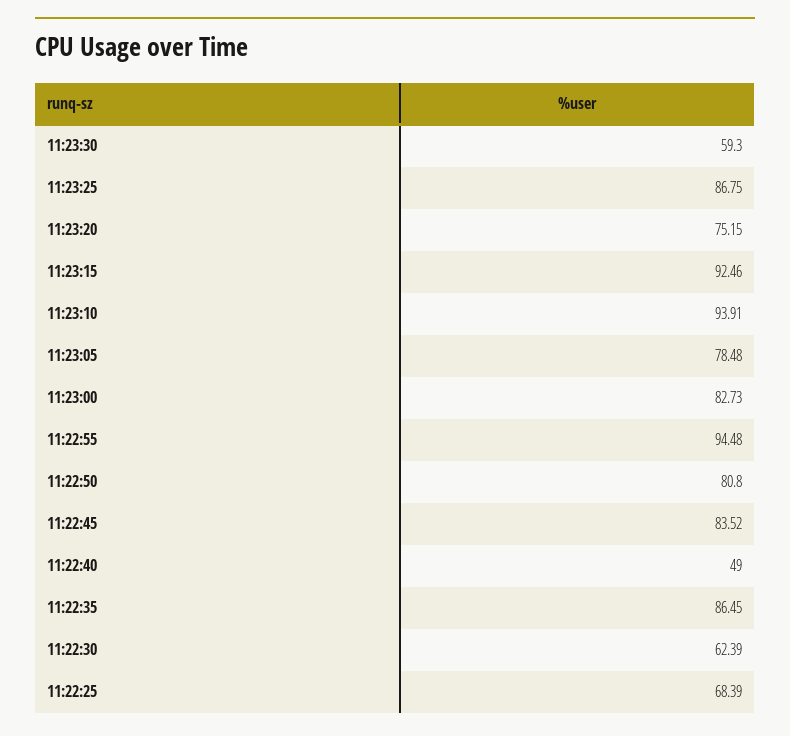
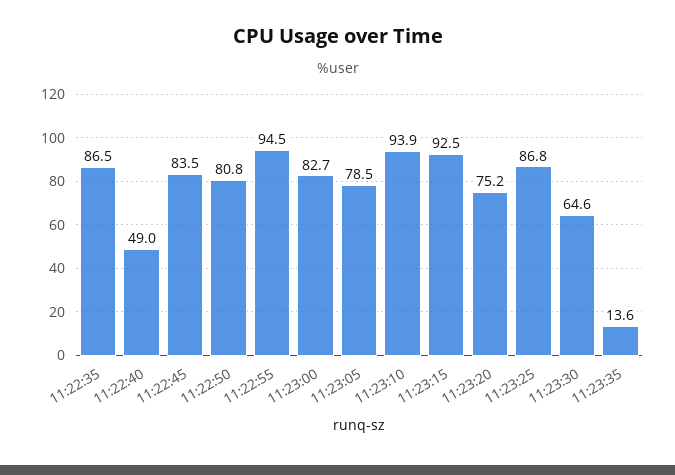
11:23:30: 59.3 -> 64.6
11:22:30: 62.39 -> none
11:22:25: 68.39 -> none
11:23:35: none -> 13.6

